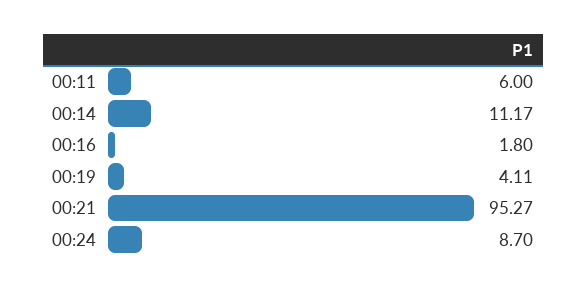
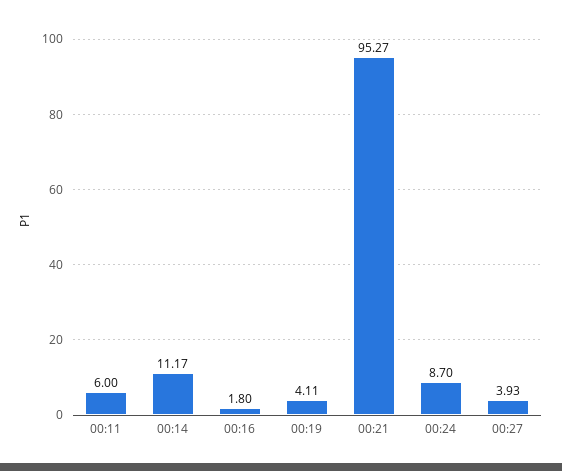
00:27: none -> 3.93

